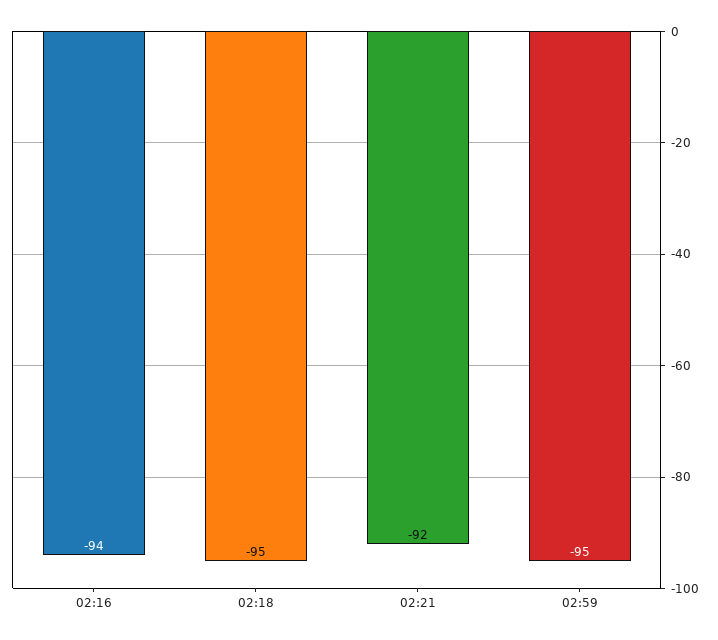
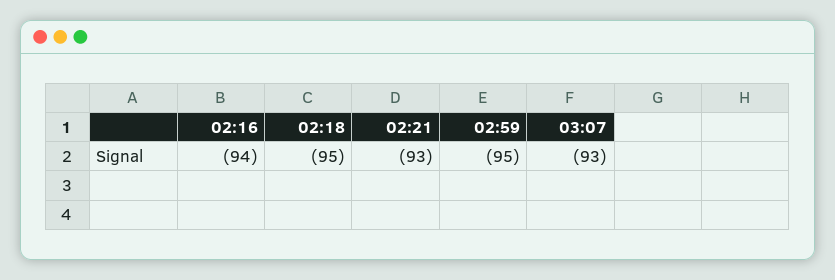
02:21: -92 -> -93
03:07: none -> -93

